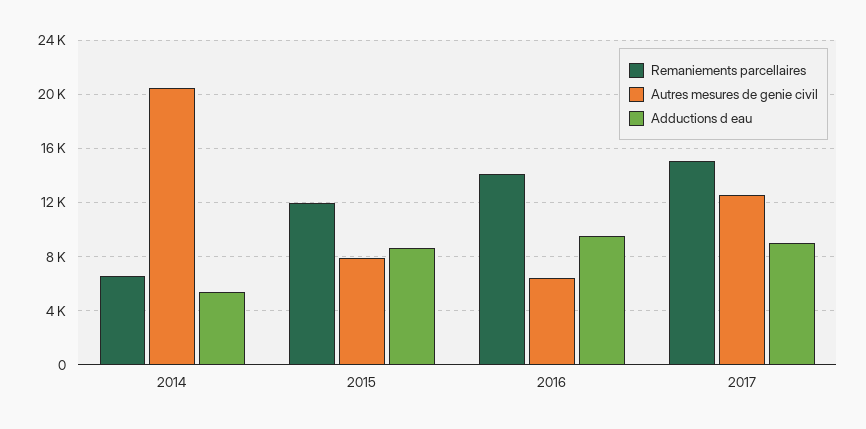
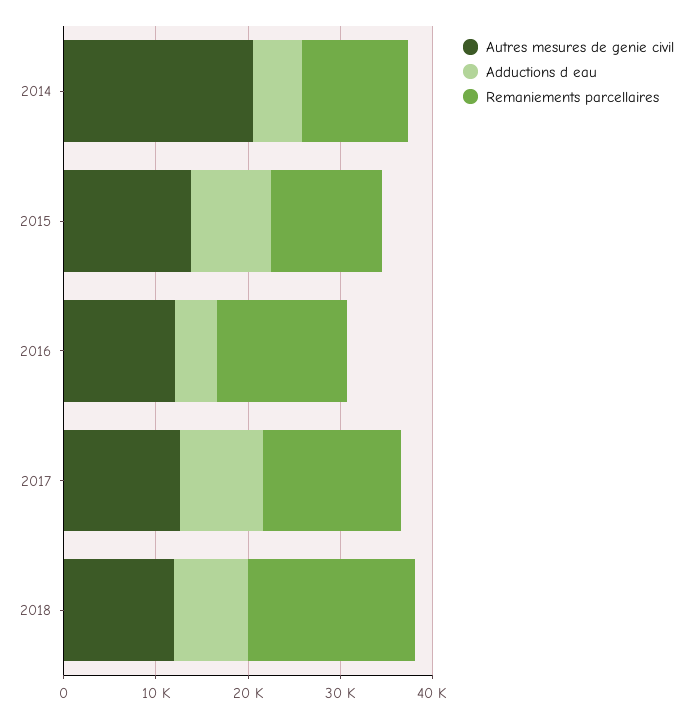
Remaniements parcellaires, 2014: 6500 -> 12000
Autres mesures de genie civil, 2015: 8000 -> 14000
Autres mesures de genie civil, 2016: 6500 -> 12000
Adductions d eau, 2016: 9500 -> 4000
Autres mesures de genie civil, 2018: none -> 12000
Adductions d eau, 2018: none -> 8000
Remaniements parcellaires, 2018: none -> 18000

